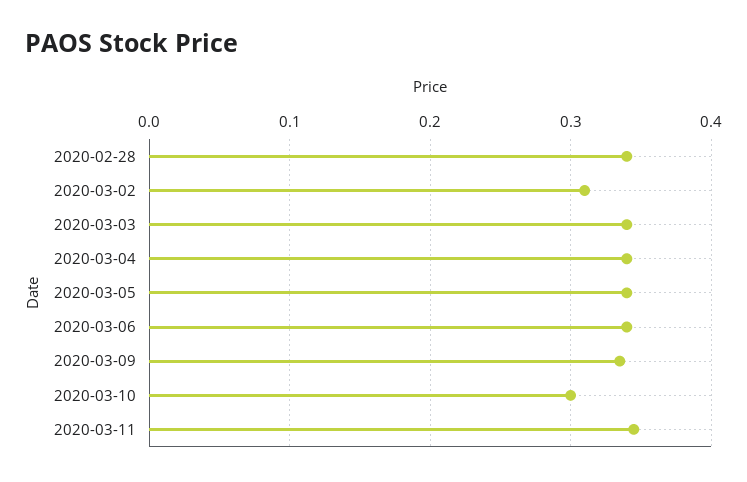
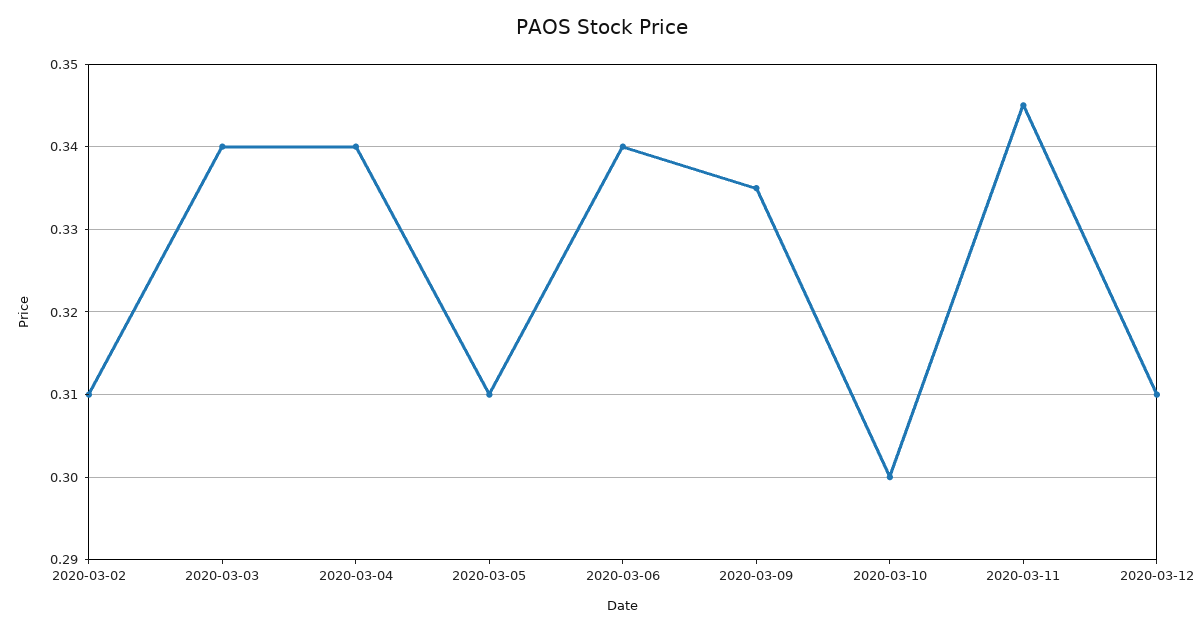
2020-02-28: 0.34 -> none
2020-03-05: 0.34 -> 0.31
2020-03-12: none -> 0.31

